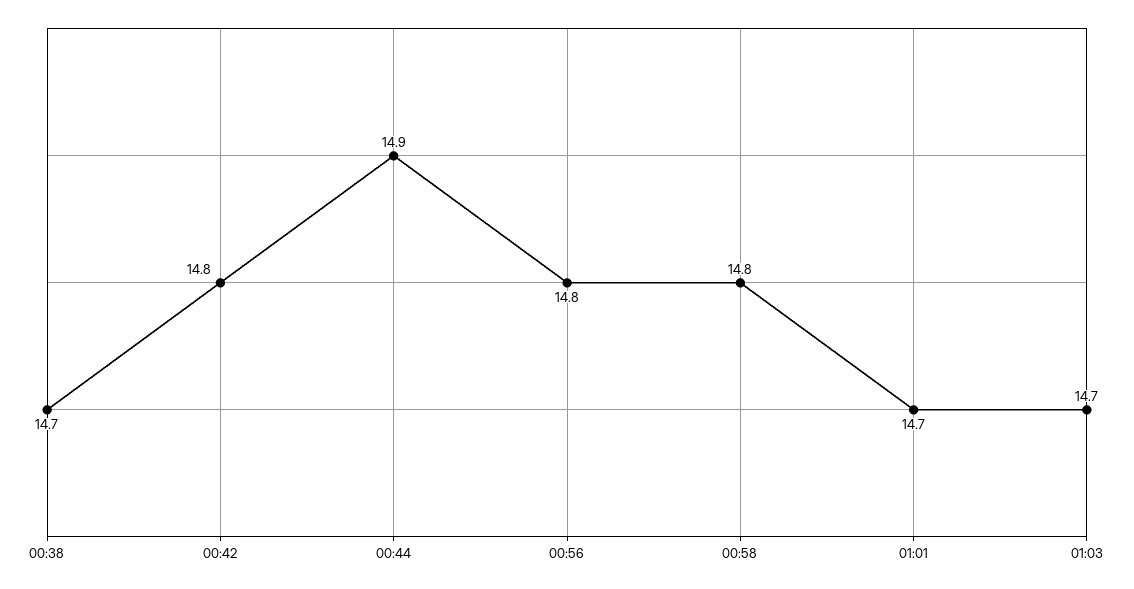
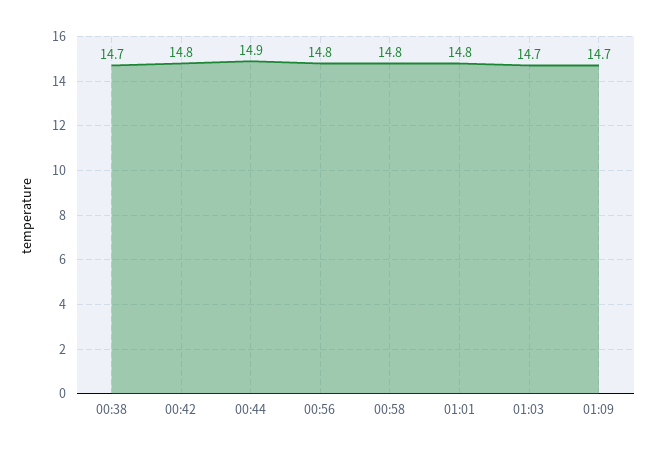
01:01: 14.7 -> 14.8
01:09: none -> 14.7

